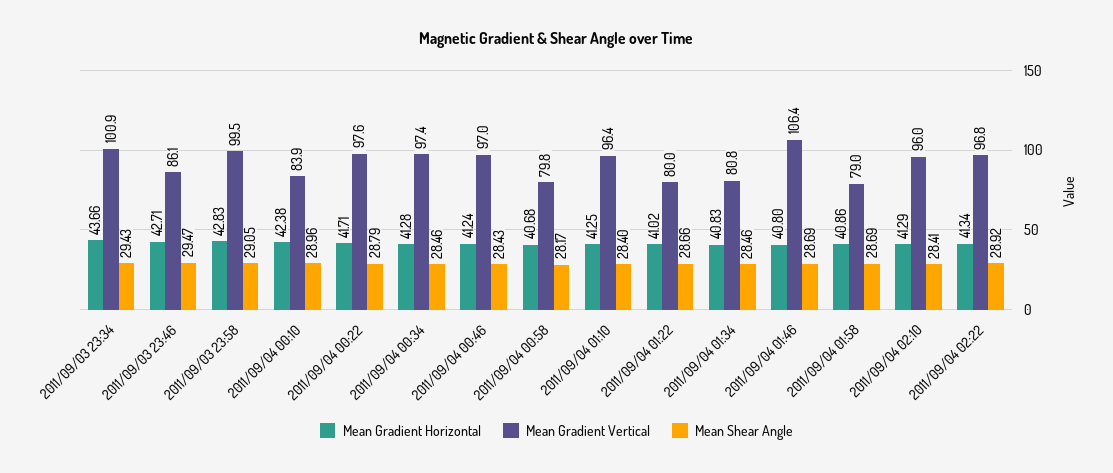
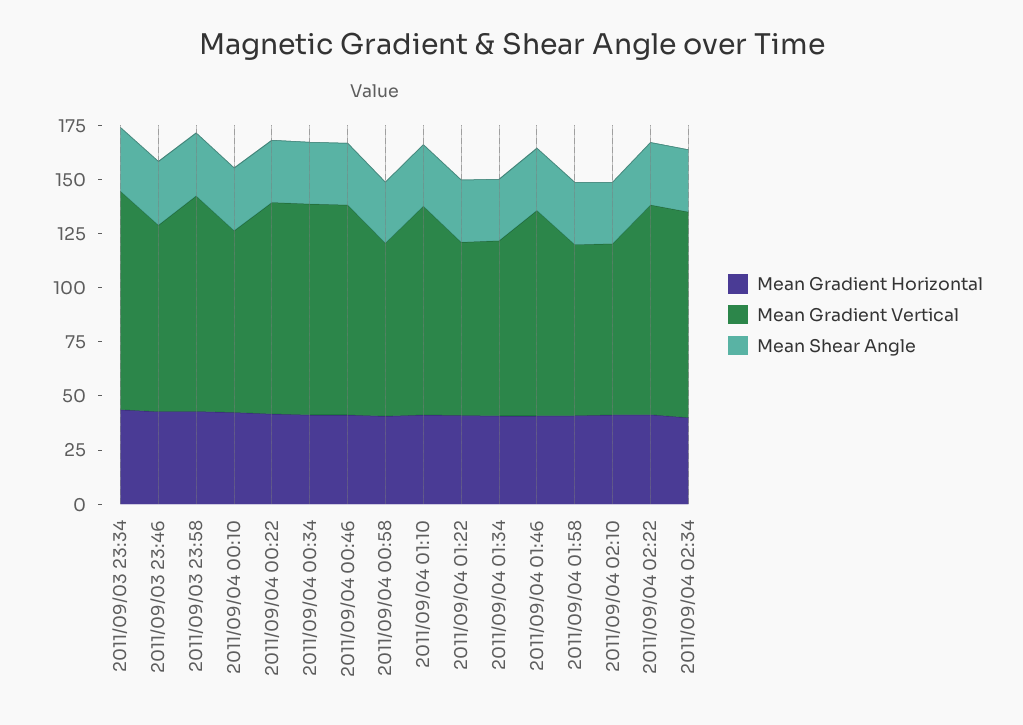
Mean Gradient Vertical, 2011/09/04 01:46: 106.4 -> 95
Mean Gradient Vertical, 2011/09/04 02:10: 96 -> 80
Mean Gradient Horizontal, 2011/09/04 02:34: none -> 40
Mean Gradient Vertical, 2011/09/04 02:34: none -> 95
Mean Shear Angle, 2011/09/04 02:34: none -> 30

